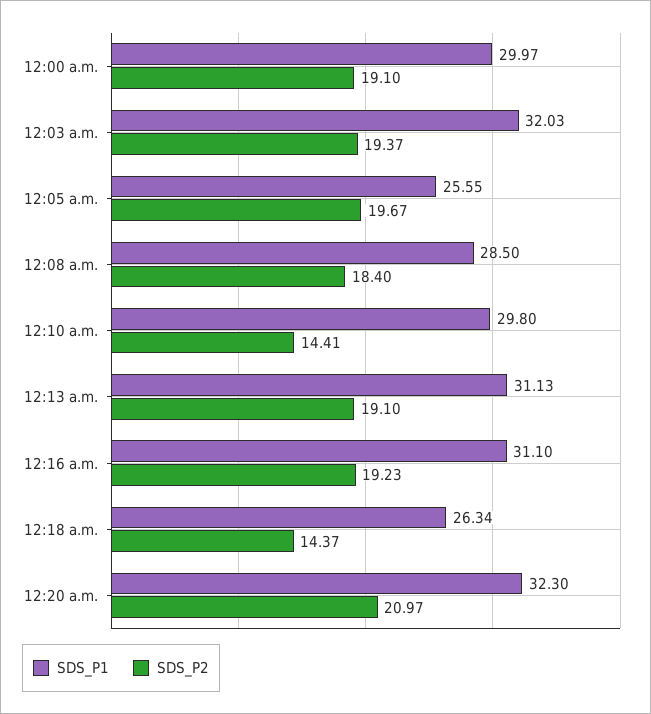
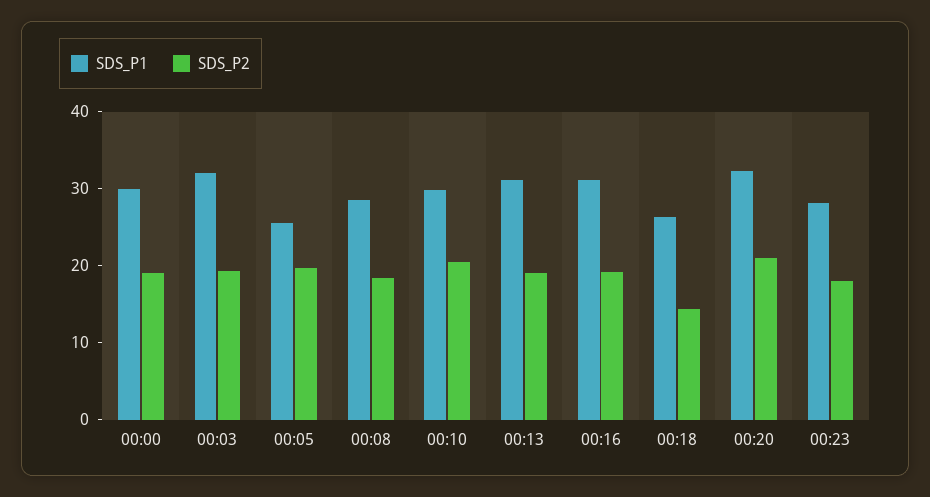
SDS_P2, 12:10 a.m.: 14.41 -> 20
SDS_P1, 00:23: none -> 28
SDS_P2, 00:23: none -> 18

